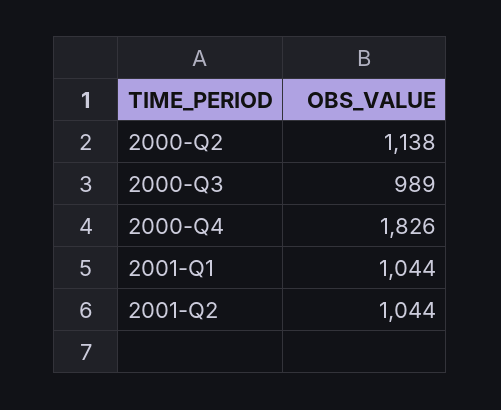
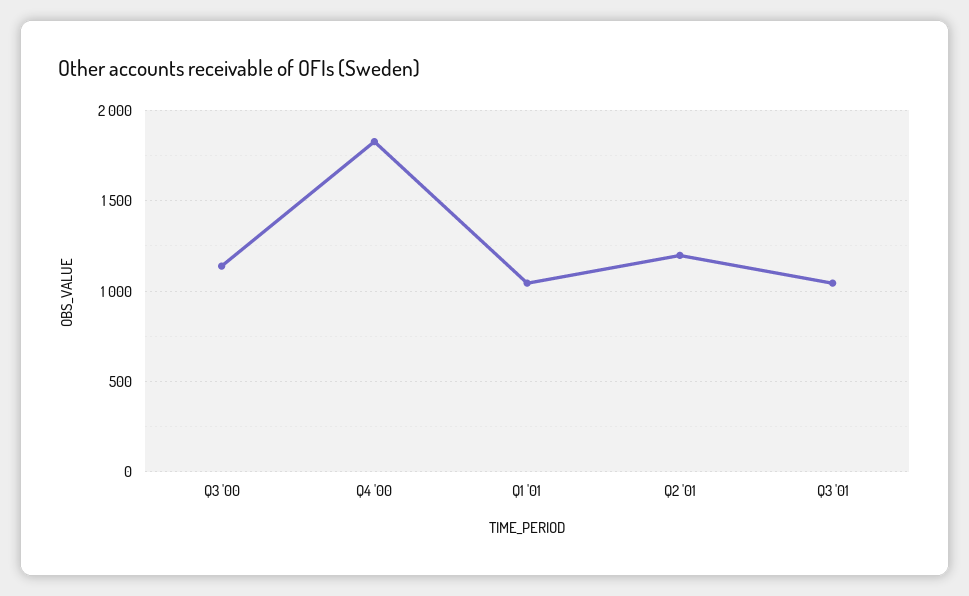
2000-Q2: 1138 -> none
2000-Q3: 989 -> 1150
2001-Q2: 1044 -> 1200
Q3 '01: none -> 1050

